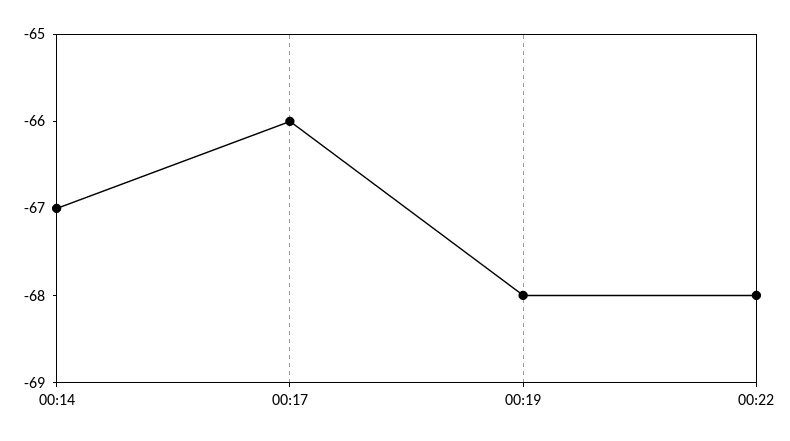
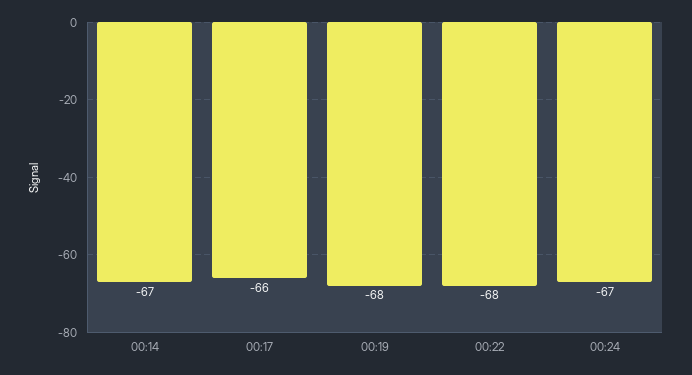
00:24: none -> -67

